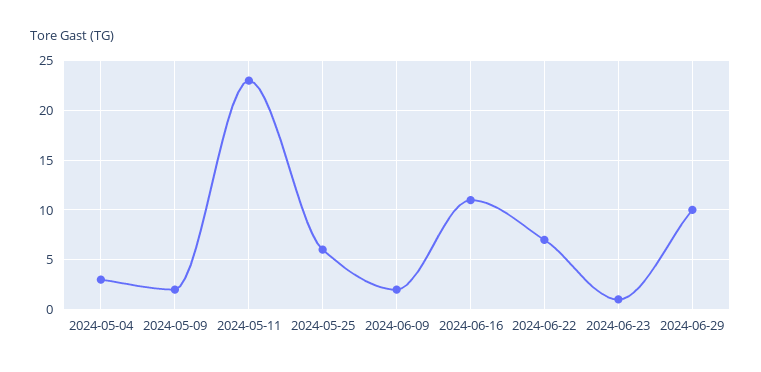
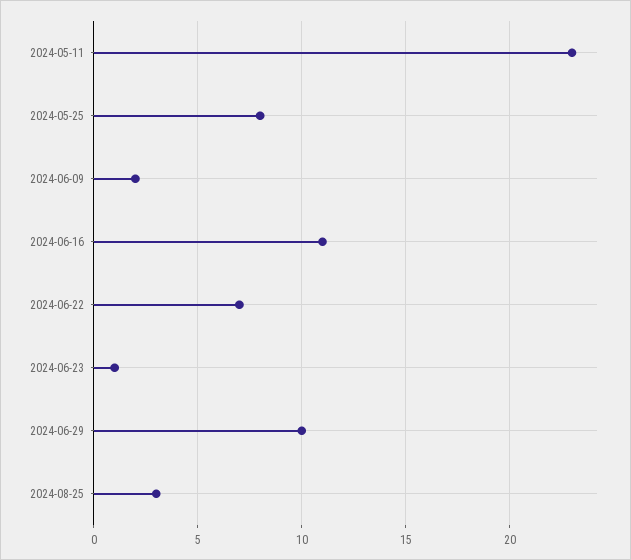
2024-05-04: 3 -> none
2024-05-09: 2 -> none
2024-05-25: 6 -> 8
2024-08-25: none -> 3

